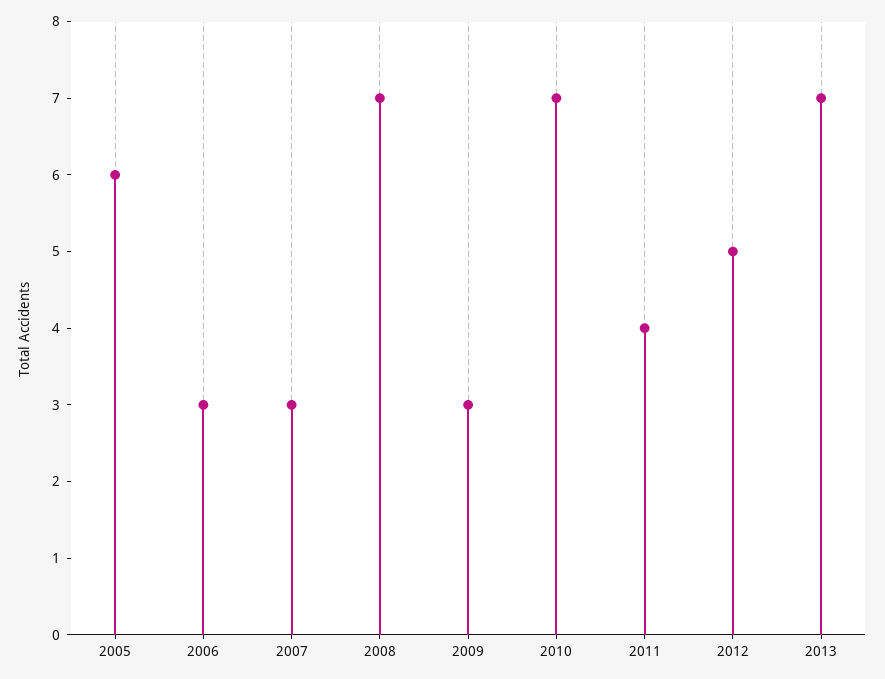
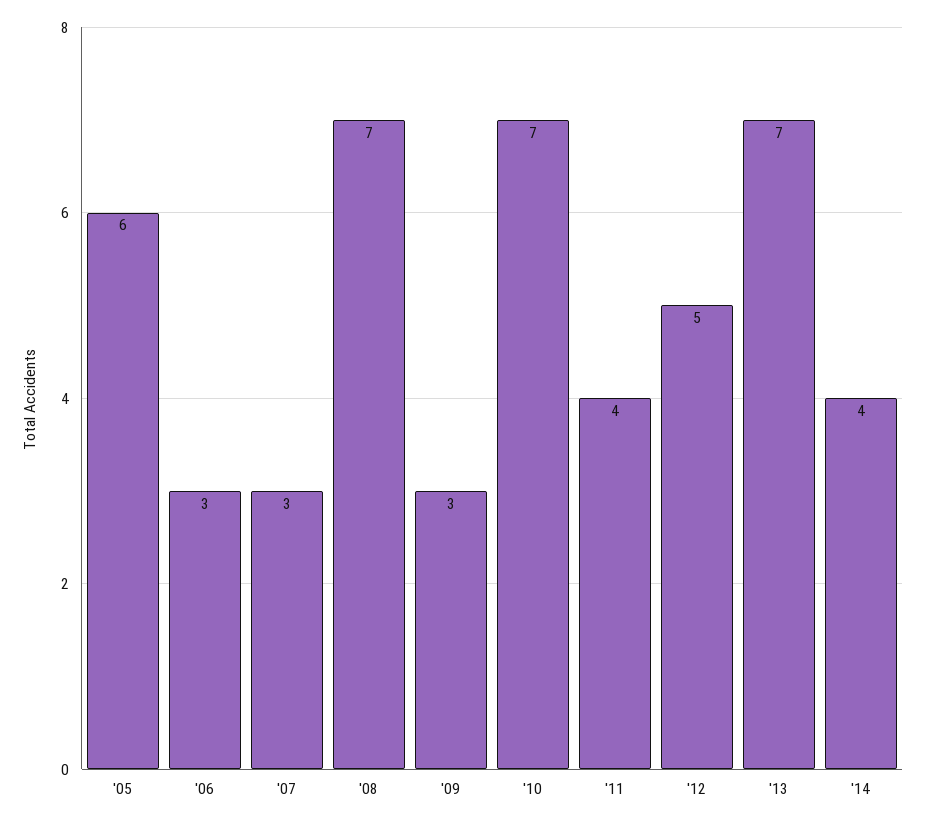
'14: none -> 4

